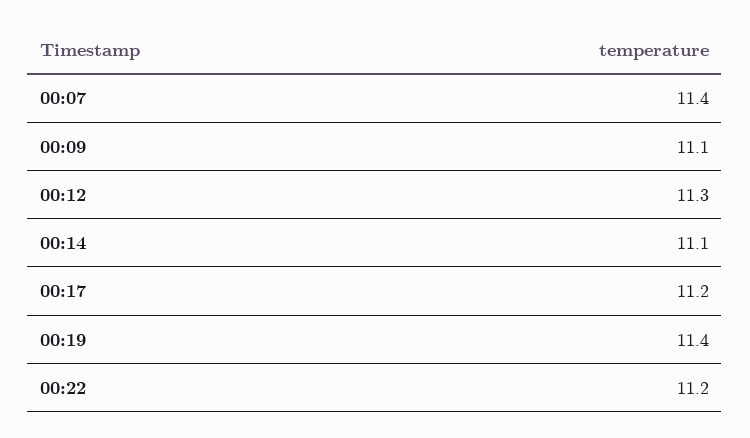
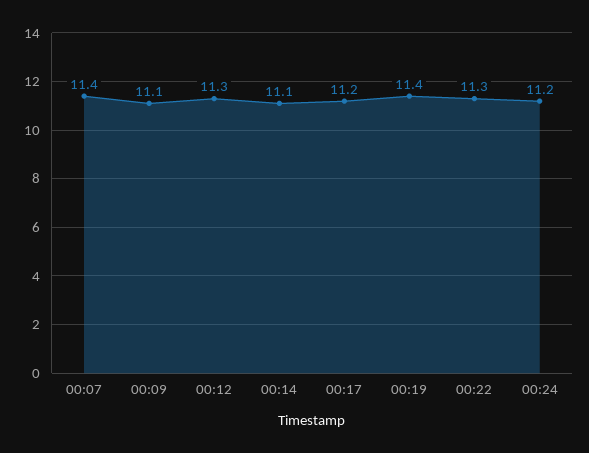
00:22: 11.2 -> 11.3
00:24: none -> 11.2

